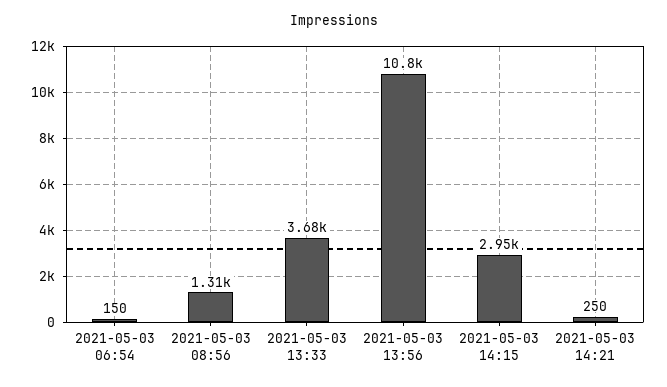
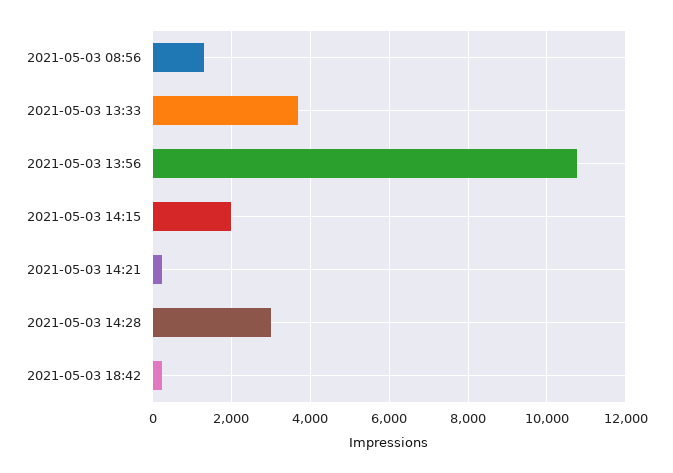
2021-05-03 06:54: 150 -> none
2021-05-03 14:15: 2950 -> 2000
2021-05-03 14:28: none -> 3000
2021-05-03 18:42: none -> 200

